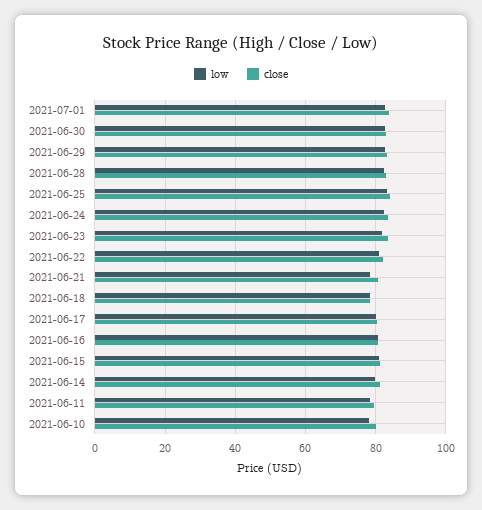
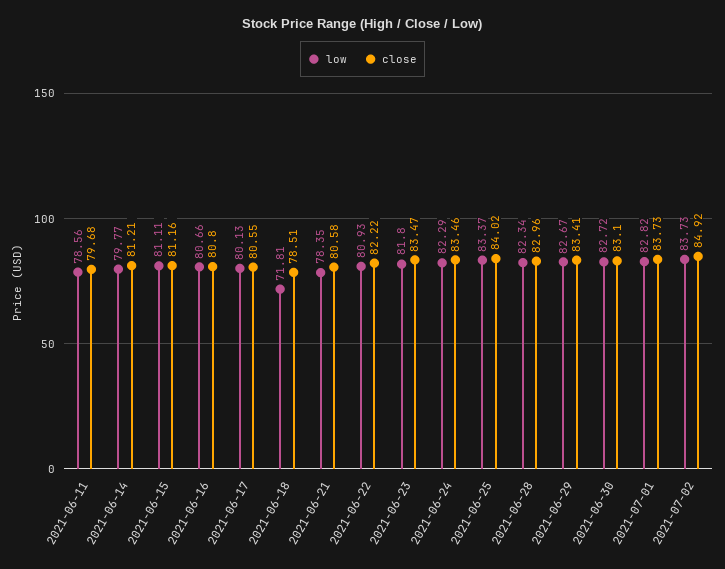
low, 2021-06-18: 78 -> 71.81
low, 2021-06-10: 78 -> none
close, 2021-06-10: 80 -> none
low, 2021-07-02: none -> 83.73
close, 2021-07-02: none -> 84.92

